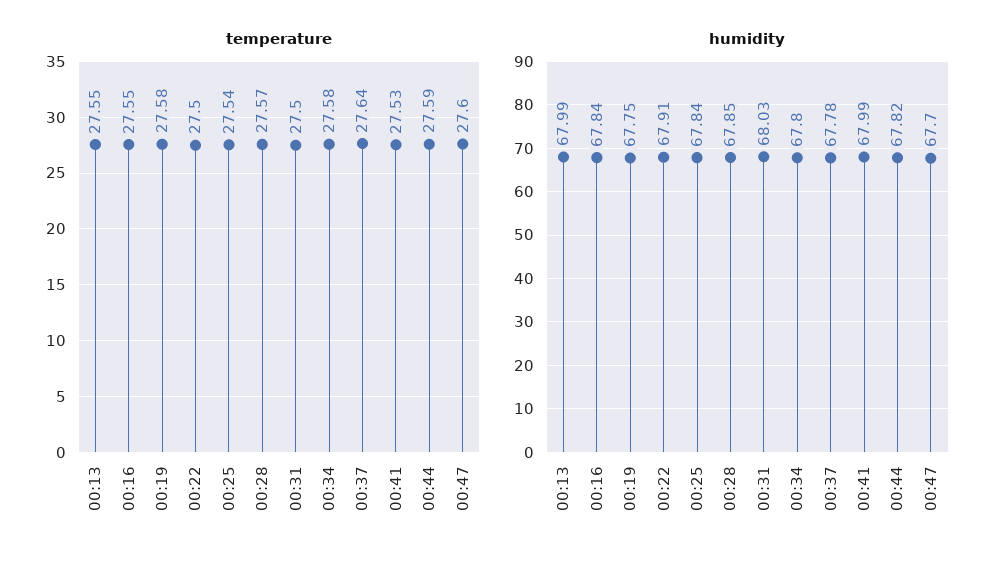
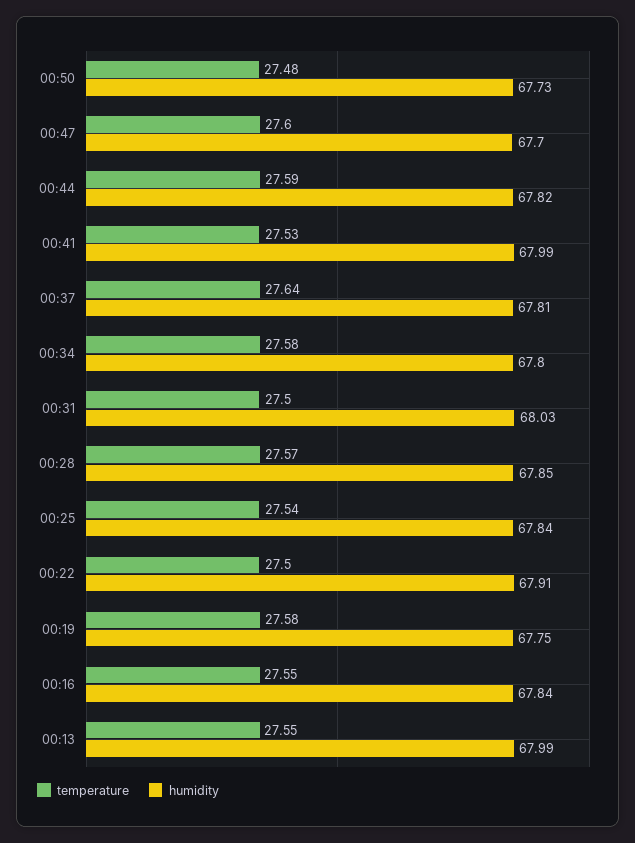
humidity, 00:37: 67.78 -> 67.81
temperature, 00:50: none -> 27.48
humidity, 00:50: none -> 67.73

